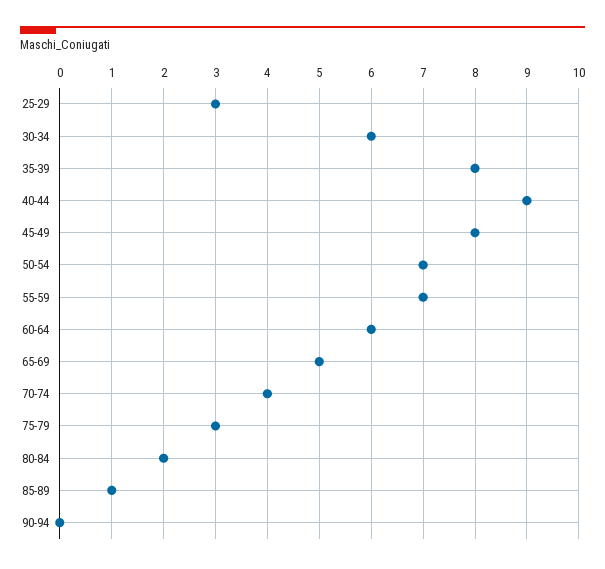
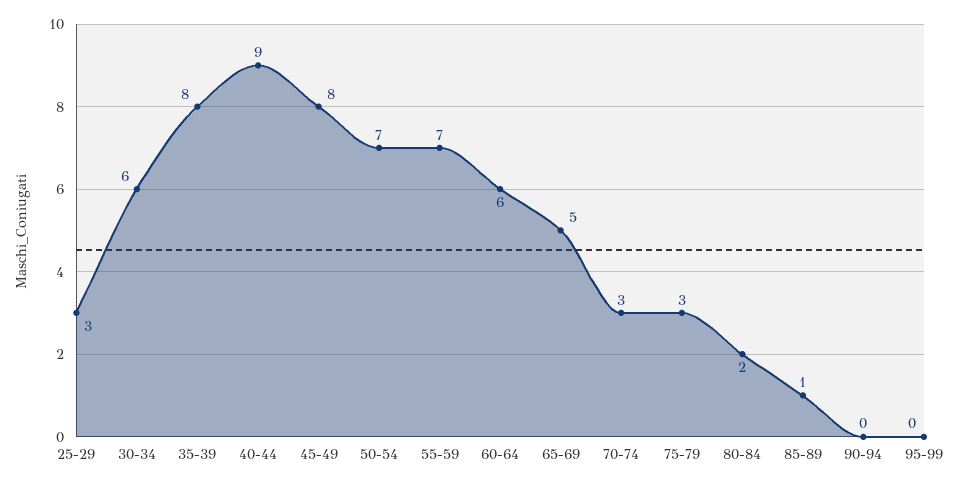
70-74: 4 -> 3
95-99: none -> 0

